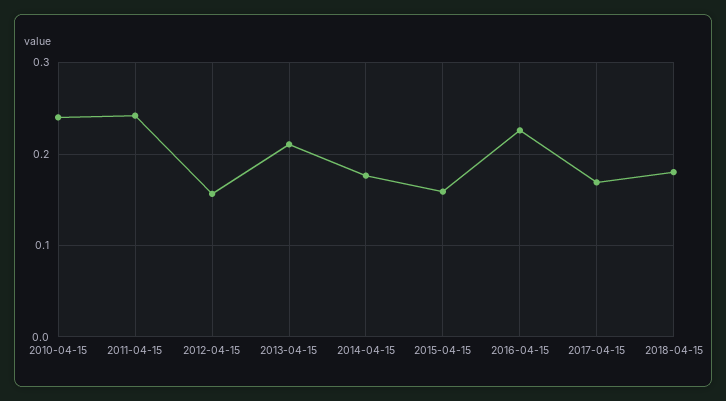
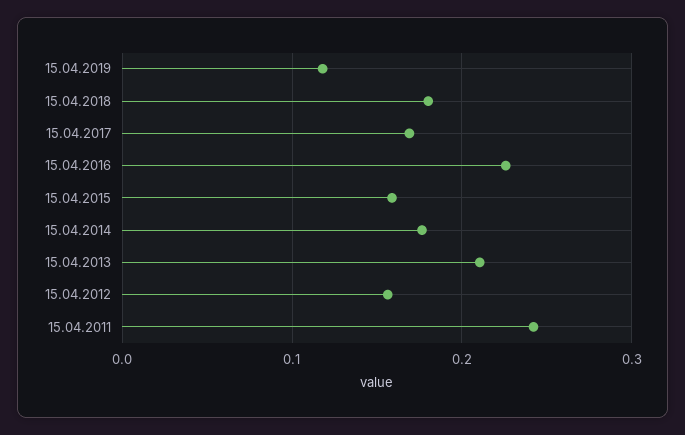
2010-04-15: 0.24 -> none
15.04.2019: none -> 0.12

